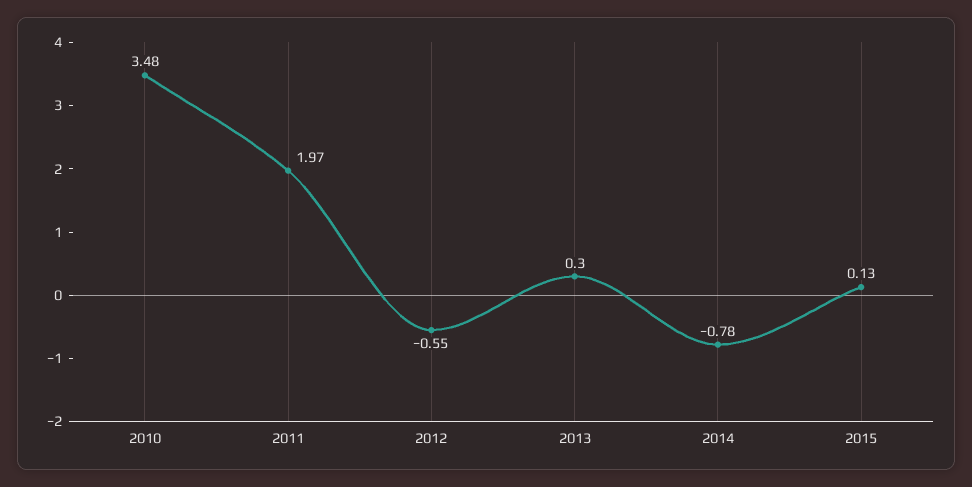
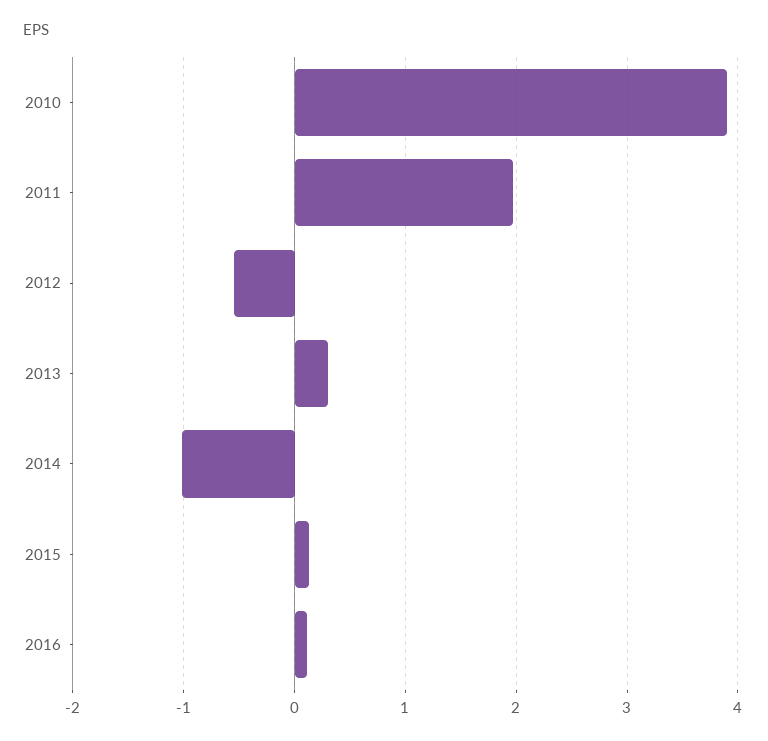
2010: 3.48 -> 3.9
2014: -0.78 -> -1
2016: none -> 0.1

